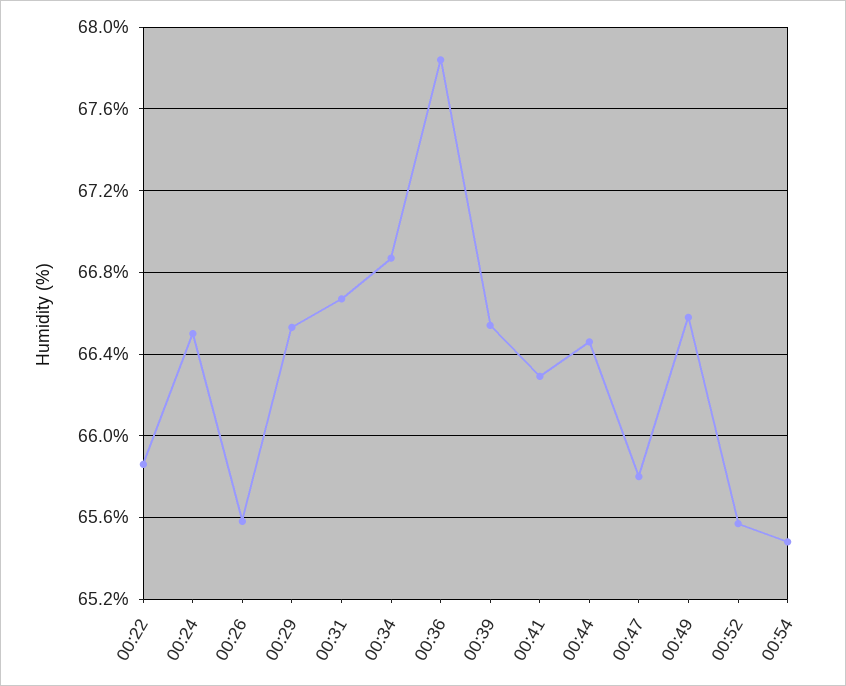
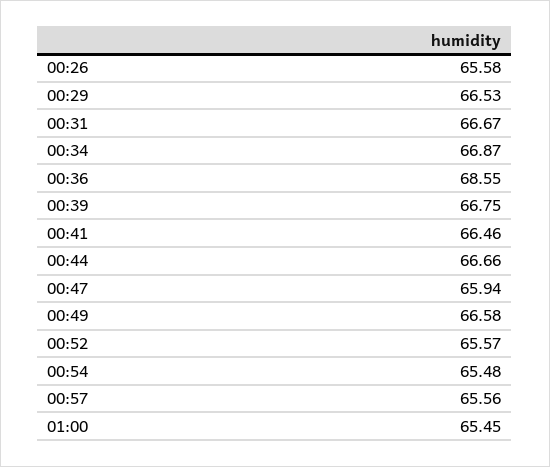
00:22: 65.85 -> none
00:24: 66.5 -> none
00:36: 67.85 -> 68.55
00:39: 66.55 -> 66.75
00:41: 66.3 -> 66.46
00:44: 66.45 -> 66.66
00:47: 65.8 -> 65.94
00:57: none -> 65.56
01:00: none -> 65.45

